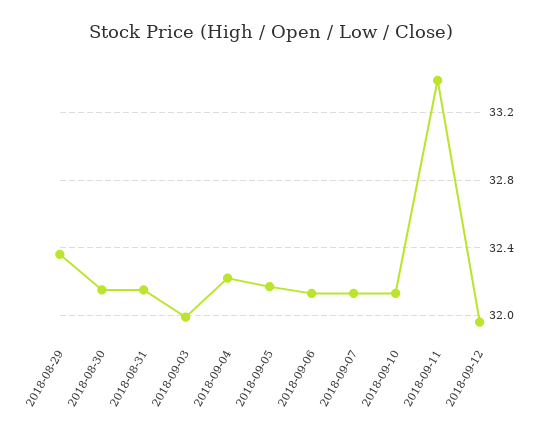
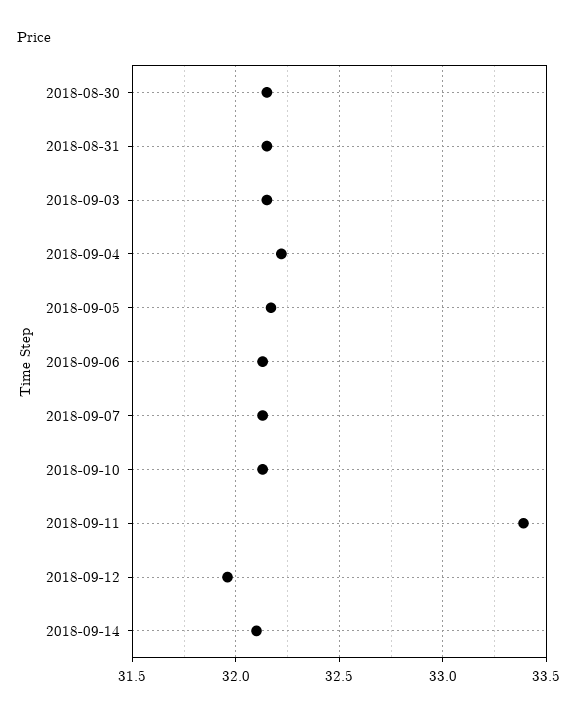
2018-08-29: 32.35 -> none
2018-09-03: 32 -> 32.15
2018-09-14: none -> 32.1

